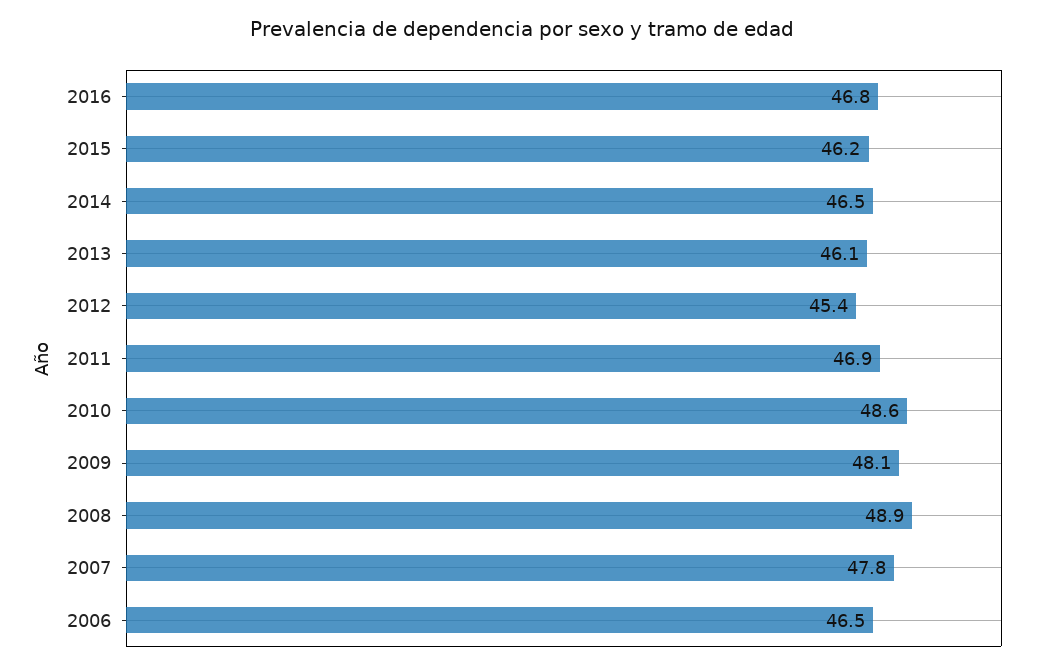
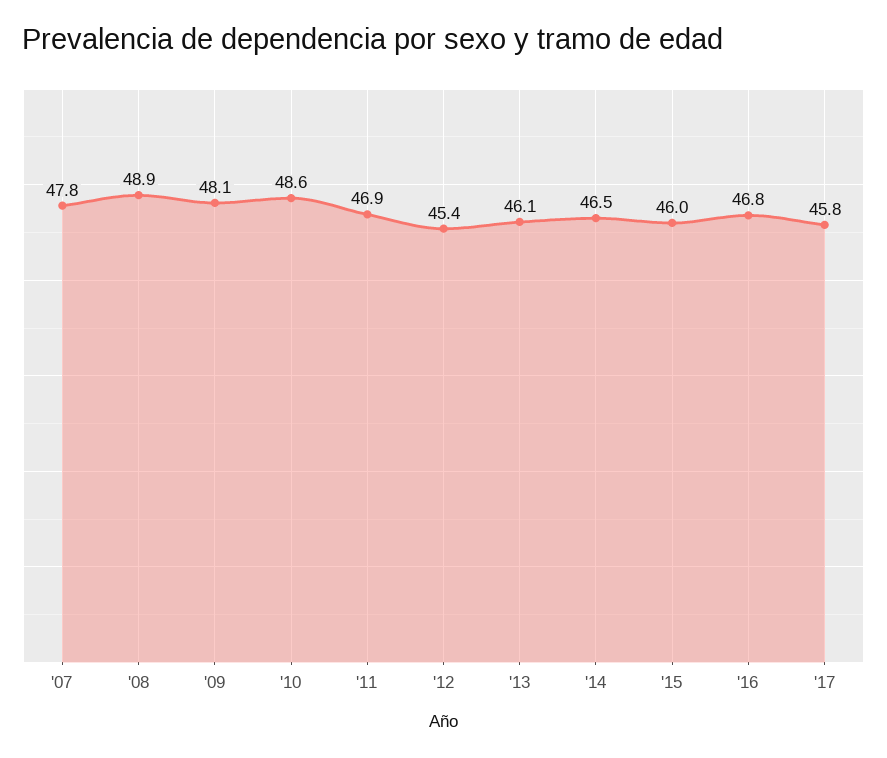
2015: 46.2 -> 46
2006: 46.5 -> none
'17: none -> 45.8

